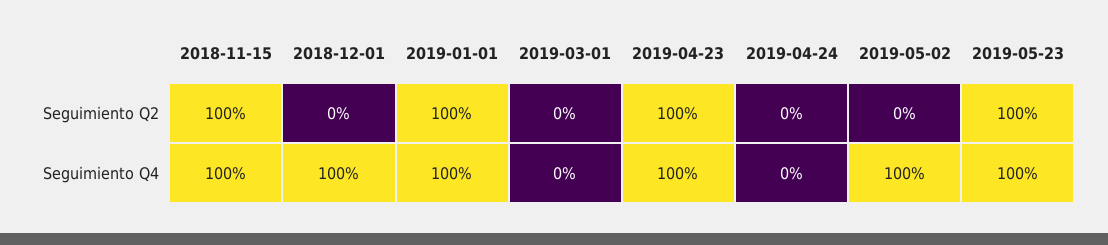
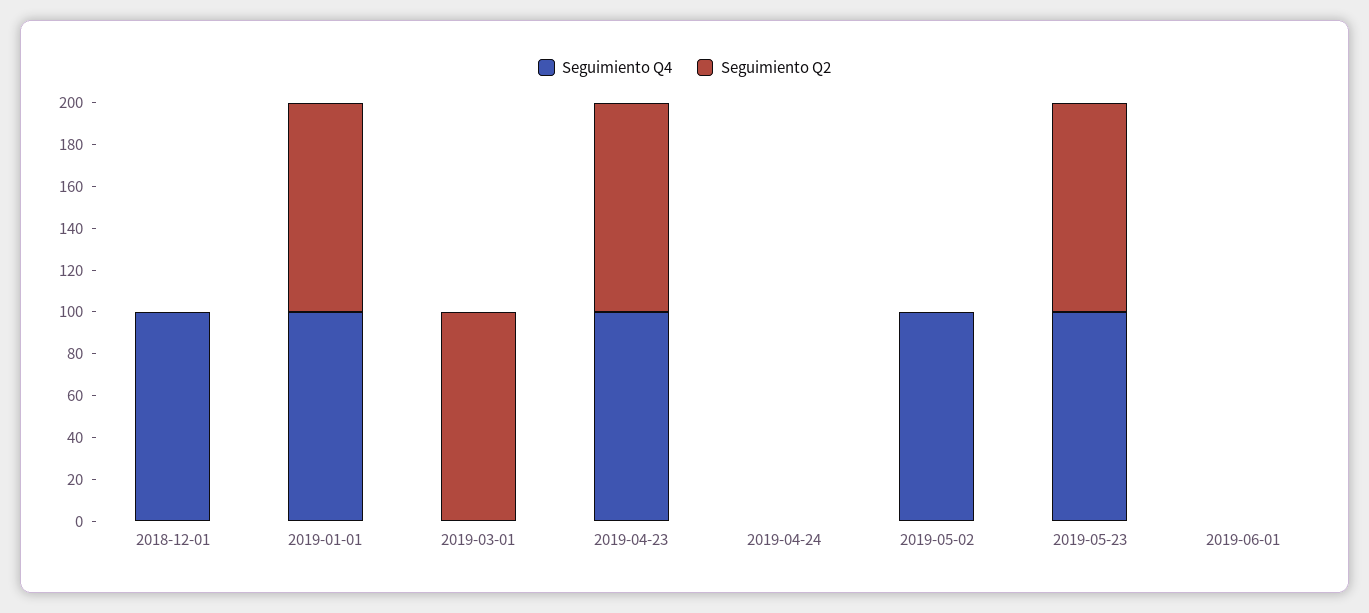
Seguimiento Q2, 2018-11-15: 100 -> none
Seguimiento Q2, 2019-03-01: 0 -> 100
Seguimiento Q4, 2018-11-15: 100 -> none
Seguimiento Q4, 2019-06-01: none -> 0
Seguimiento Q2, 2019-06-01: none -> 0

